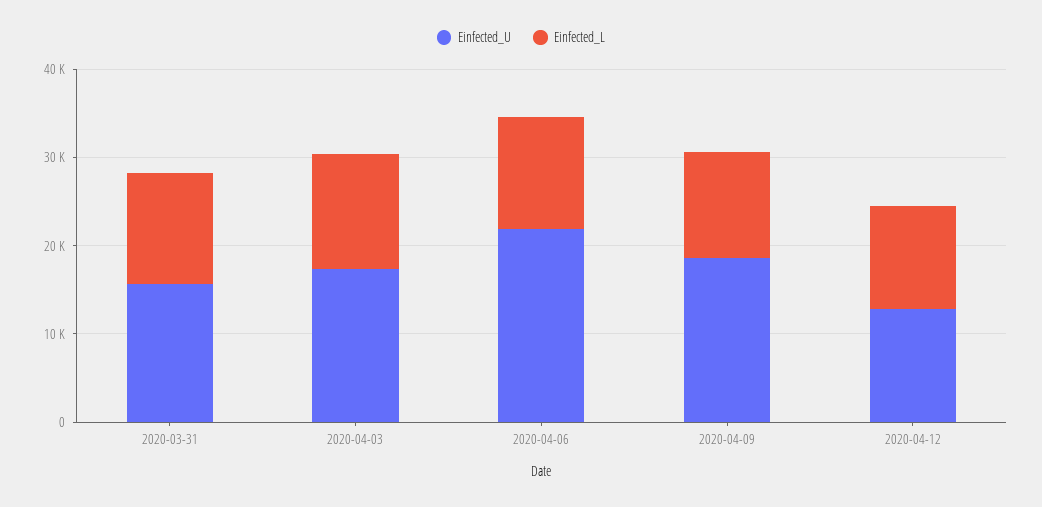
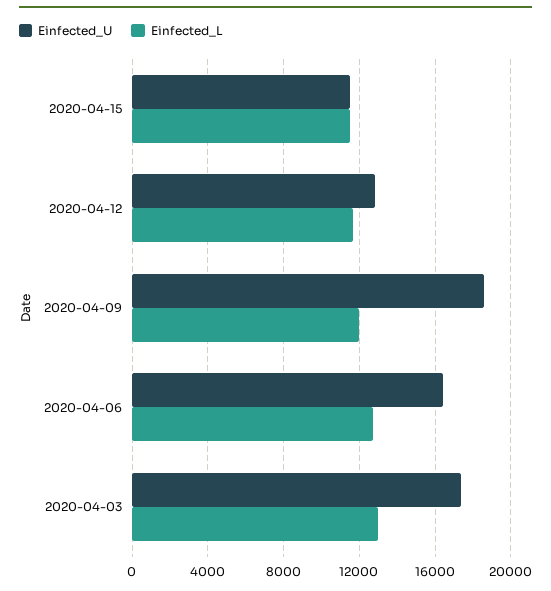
Einfected_U, 2020-03-31: 16000 -> none
Einfected_L, 2020-03-31: 12000 -> none
Einfected_U, 2020-04-06: 22000 -> 16500
Einfected_U, 2020-04-15: none -> 11500
Einfected_L, 2020-04-15: none -> 11500

